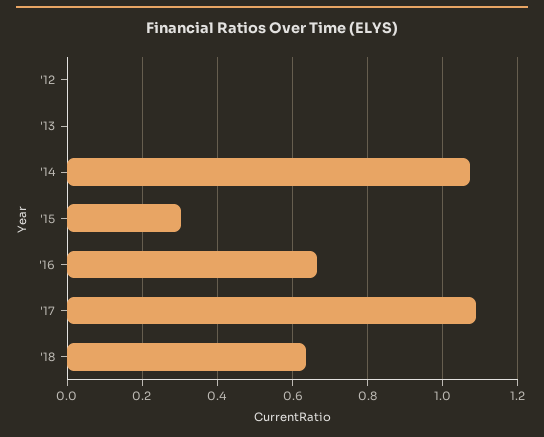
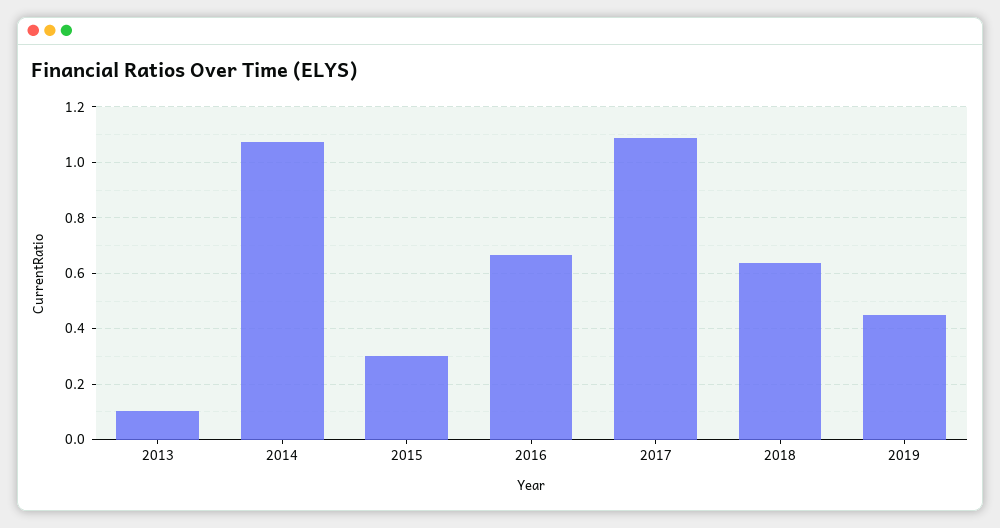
'12: 0 -> none
'13: 0 -> 0.1
2019: none -> 0.45

